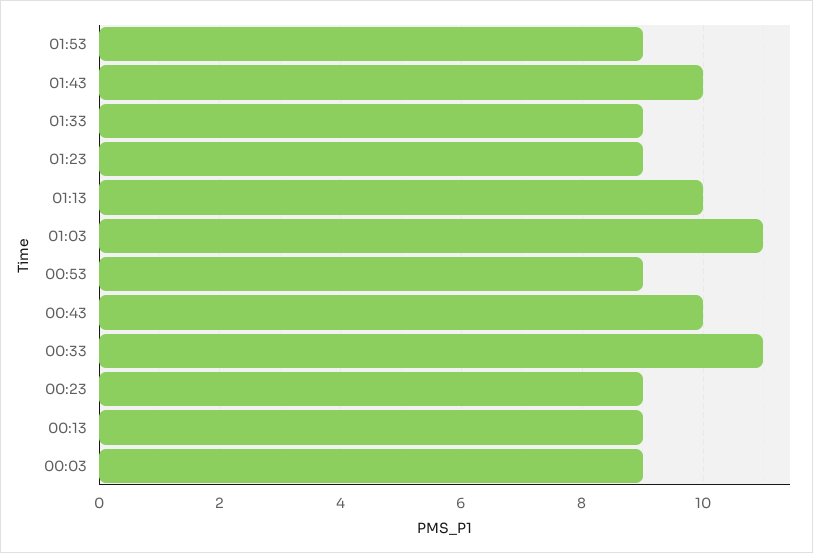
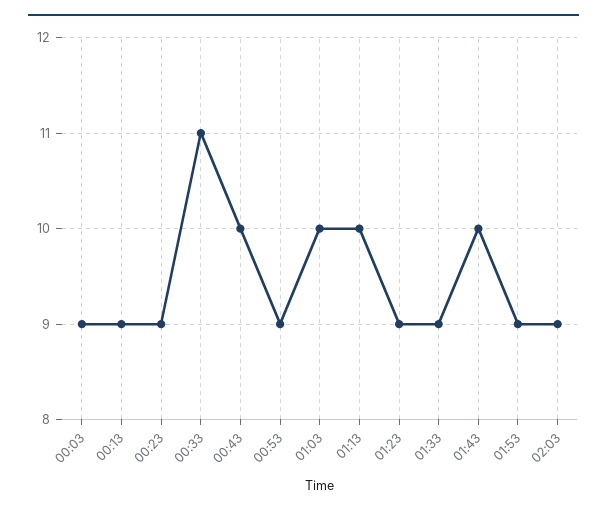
01:03: 11 -> 10
02:03: none -> 9

